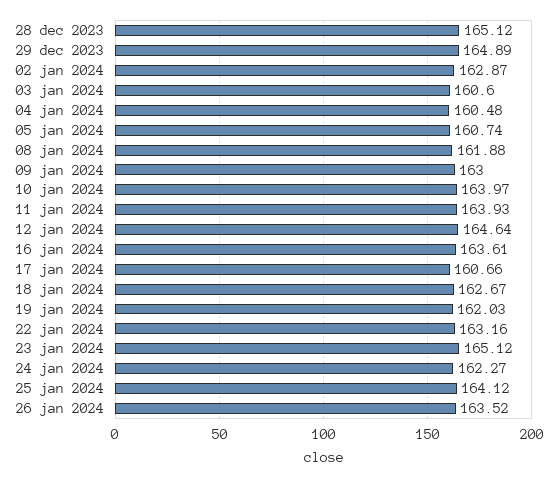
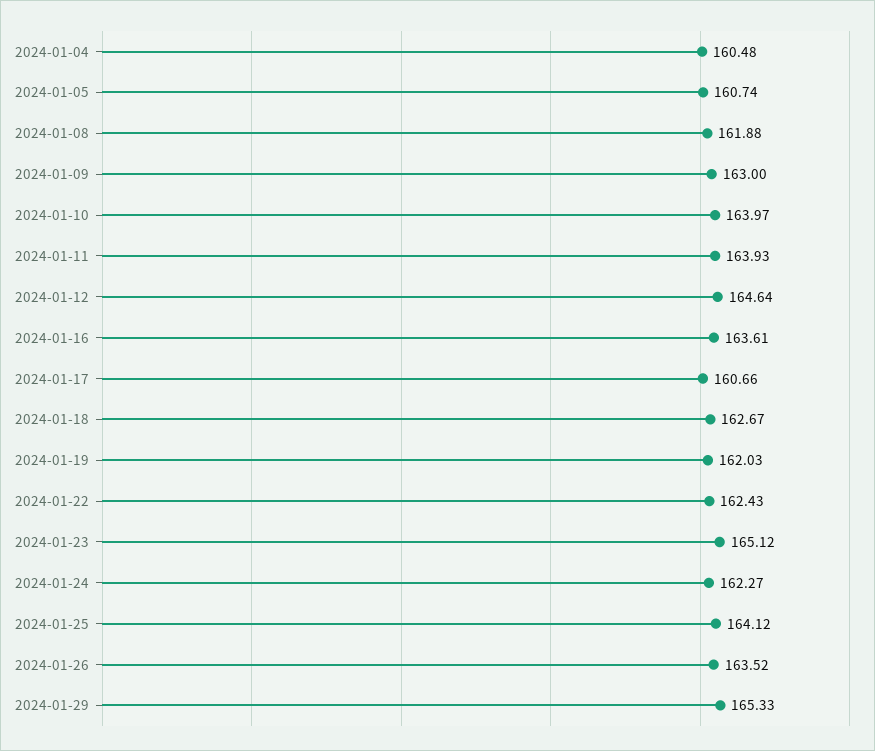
28 dec 2023: 165.12 -> none
29 dec 2023: 164.89 -> none
02 jan 2024: 162.87 -> none
03 jan 2024: 160.6 -> none
22 jan 2024: 163.16 -> 162.43
2024-01-29: none -> 165.33

